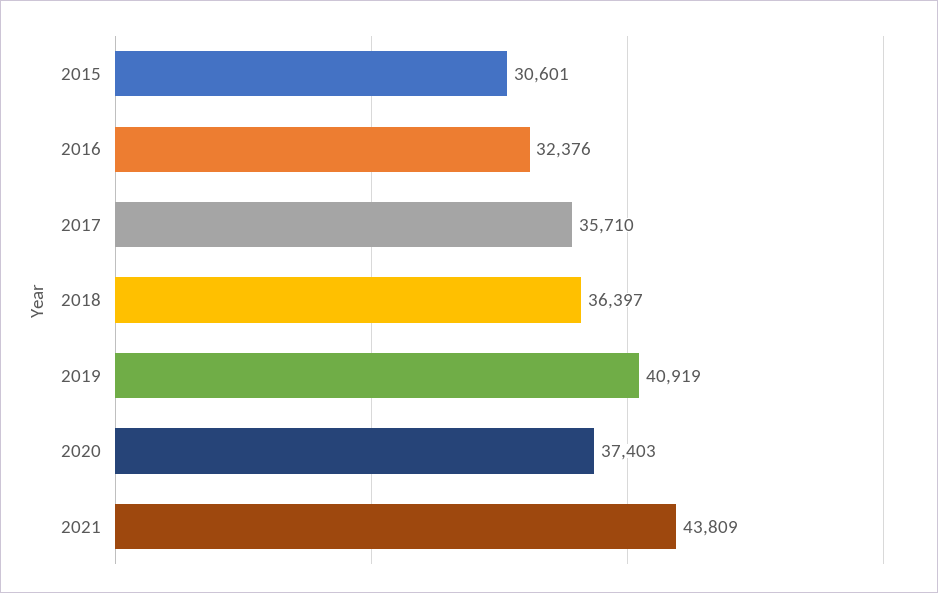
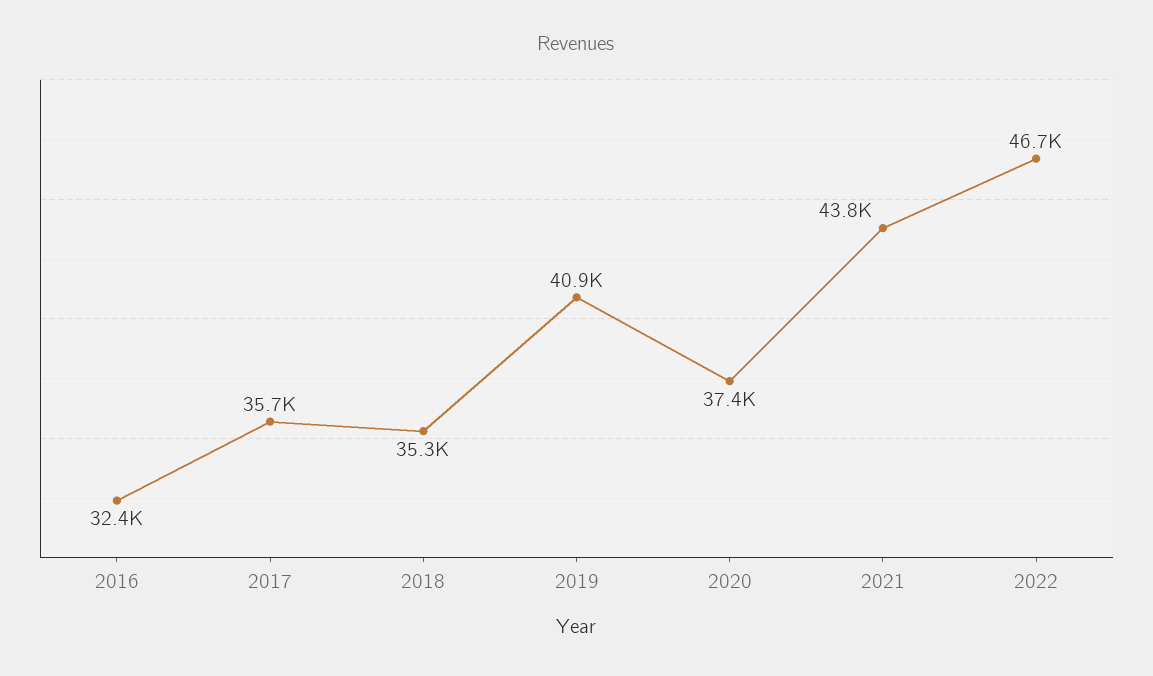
2015: 30601 -> none
2018: 36397 -> 35300
2022: none -> 46700

